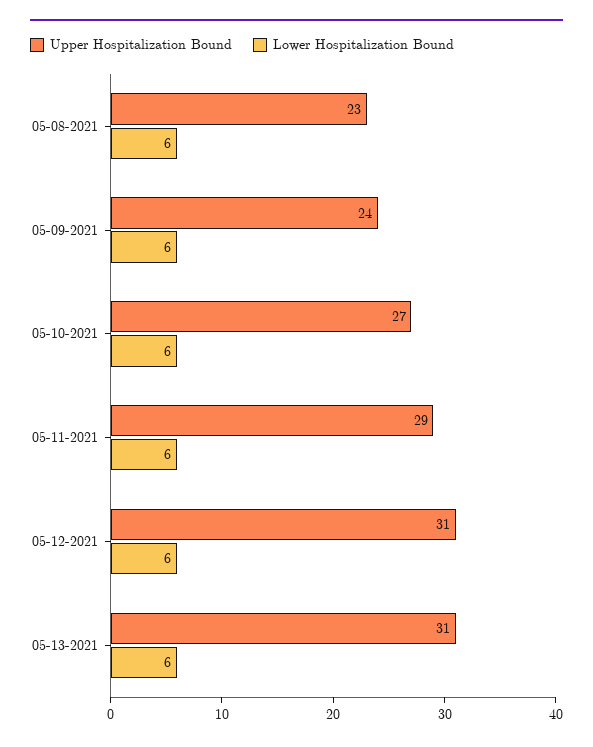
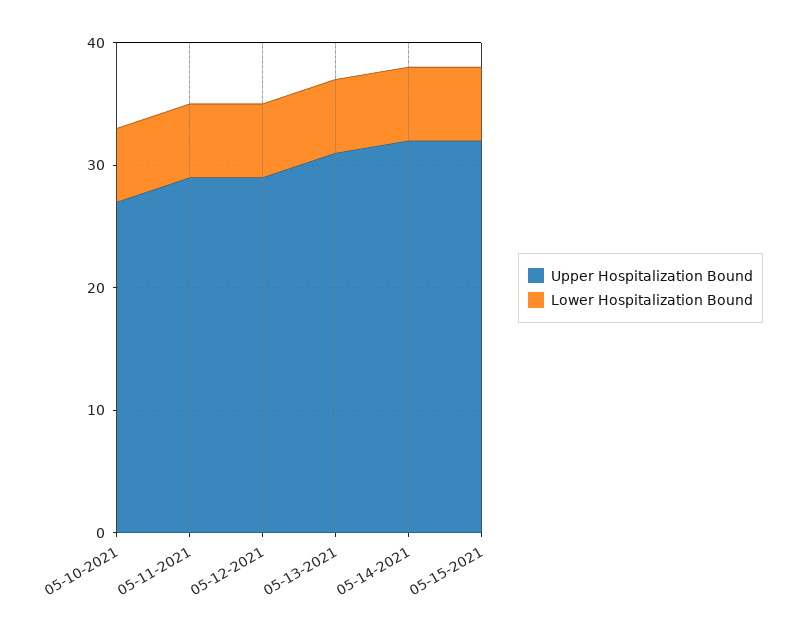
Upper Hospitalization Bound, 05-08-2021: 23 -> none
Lower Hospitalization Bound, 05-08-2021: 6 -> none
Upper Hospitalization Bound, 05-09-2021: 24 -> none
Lower Hospitalization Bound, 05-09-2021: 6 -> none
Upper Hospitalization Bound, 05-12-2021: 31 -> 29
Upper Hospitalization Bound, 05-14-2021: none -> 32
Lower Hospitalization Bound, 05-14-2021: none -> 6
Upper Hospitalization Bound, 05-15-2021: none -> 32
Lower Hospitalization Bound, 05-15-2021: none -> 6

